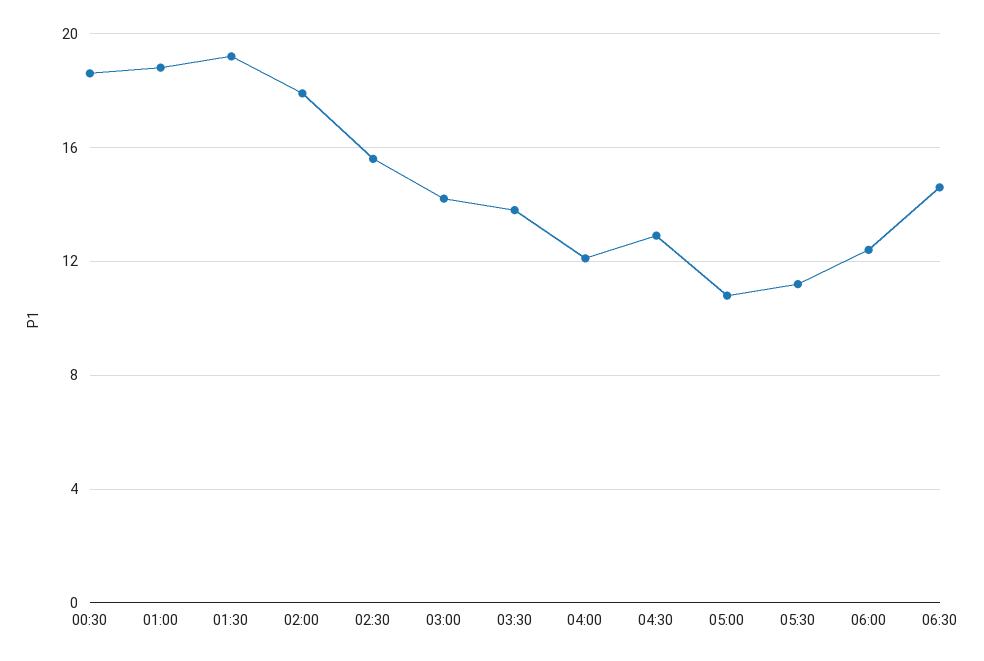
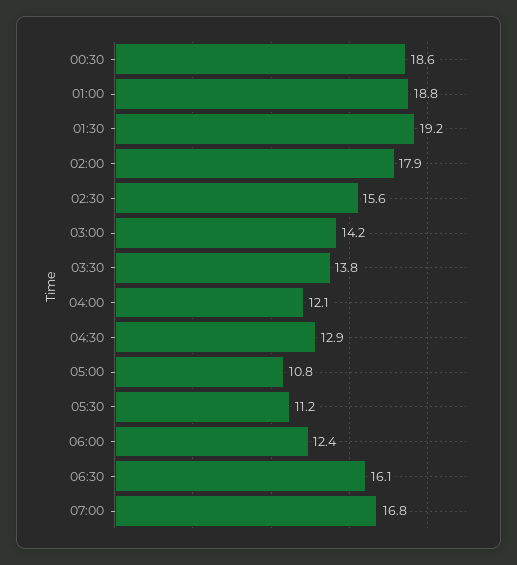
06:30: 14.5 -> 16.1
07:00: none -> 16.8

